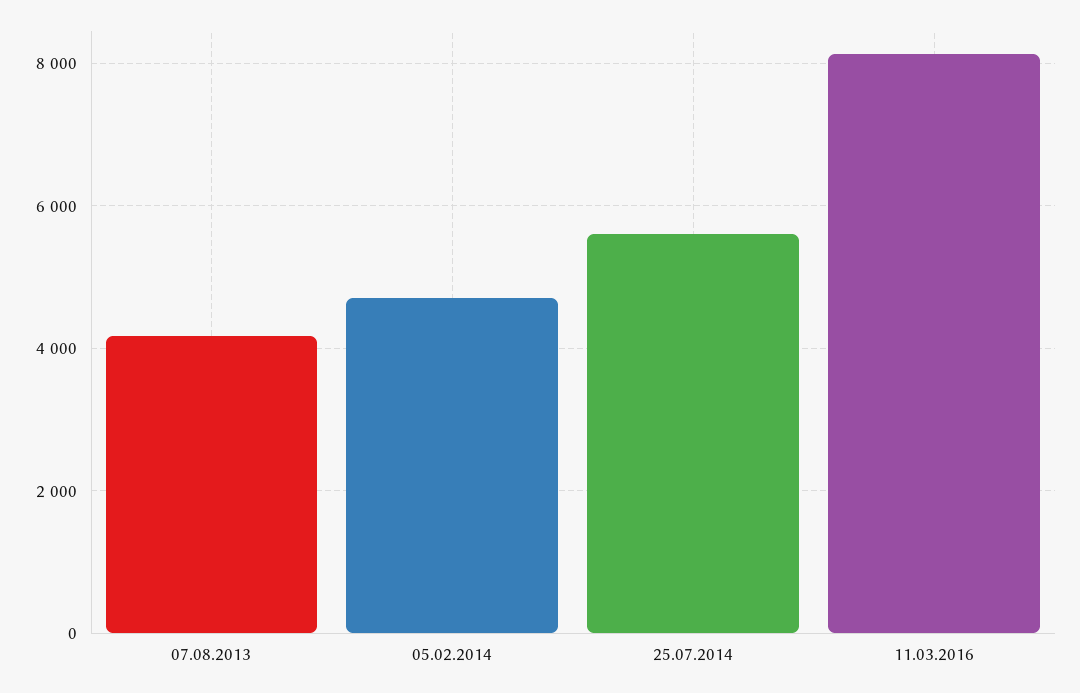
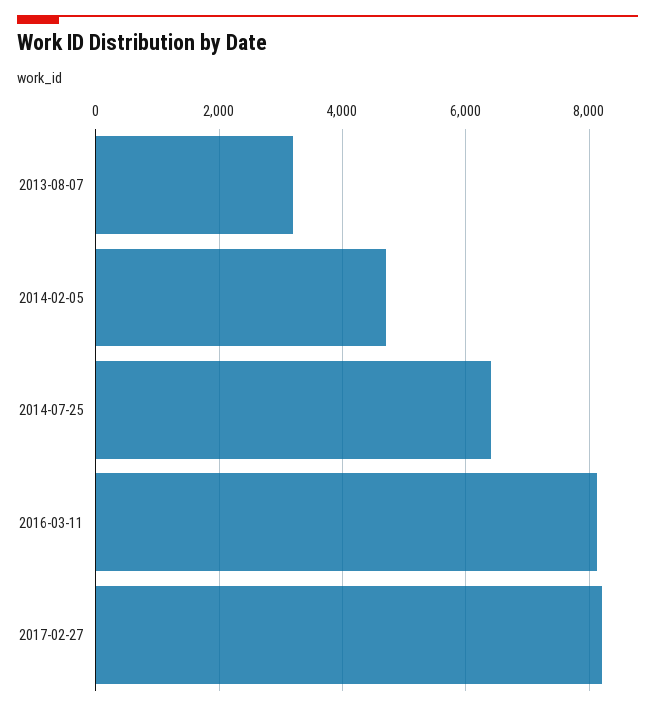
07.08.2013: 4200 -> 3200
25.07.2014: 5600 -> 6400
2017-02-27: none -> 8200

